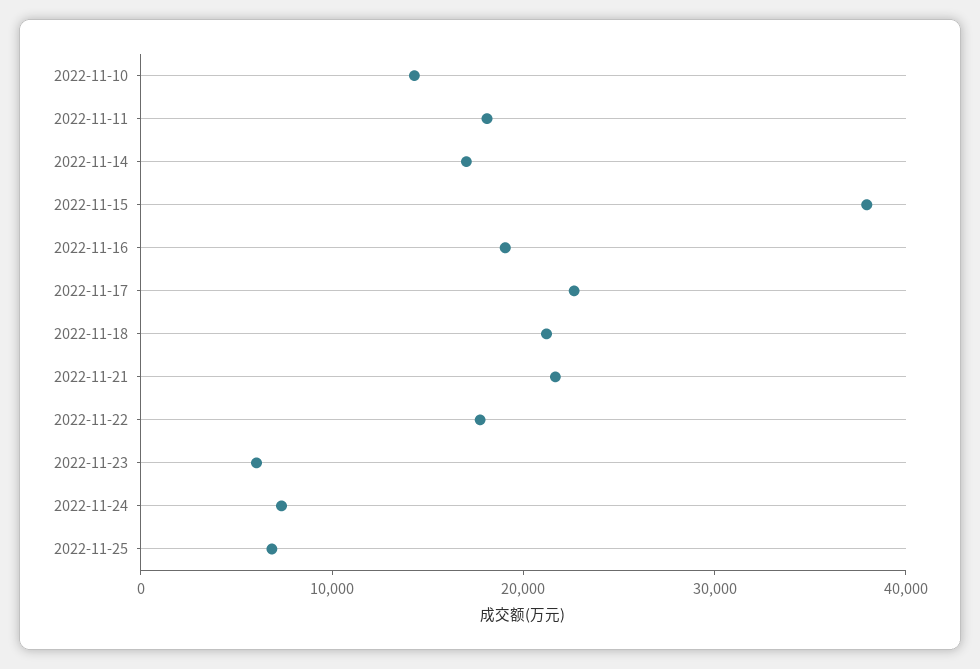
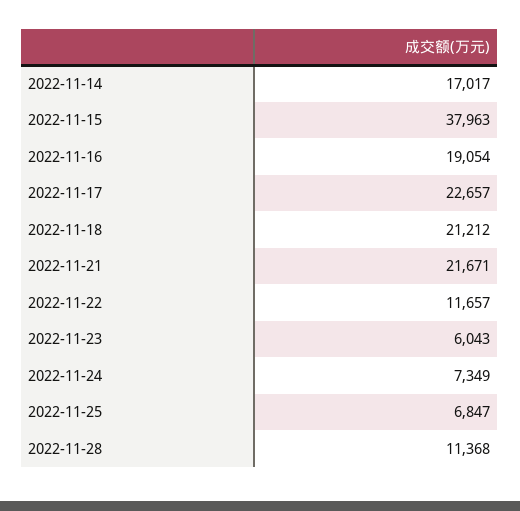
2022-11-10: 14000 -> none
2022-11-11: 18000 -> none
2022-11-22: 18000 -> 11657
2022-11-28: none -> 11368

